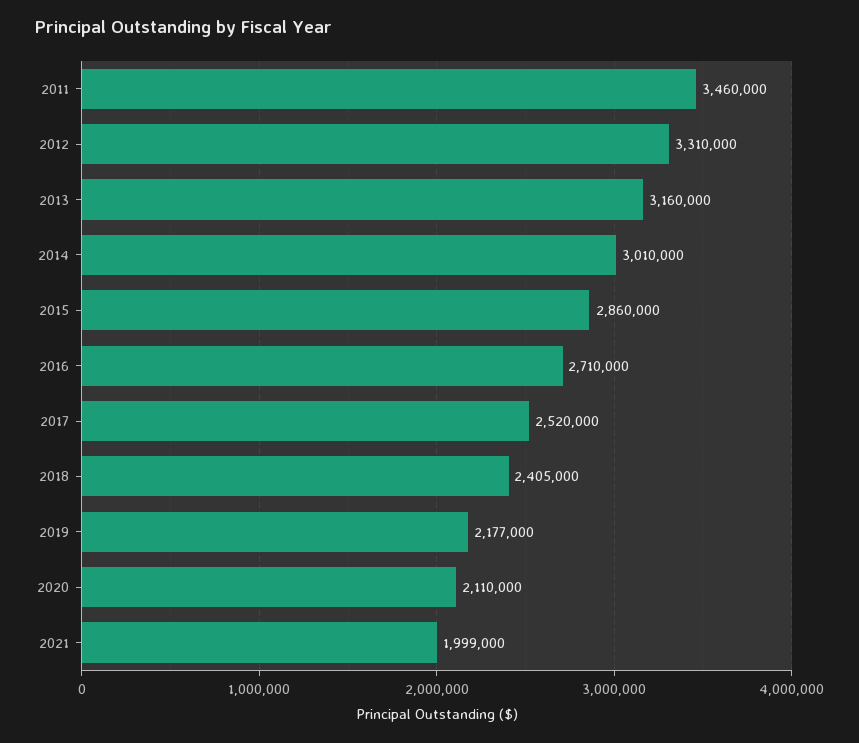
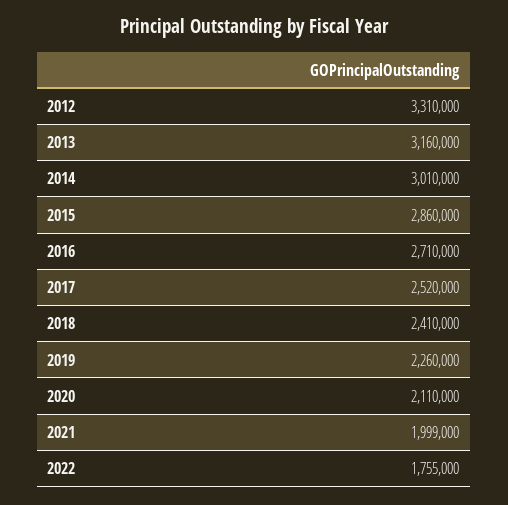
2011: 3460000 -> none
2018: 2405000 -> 2410000
2019: 2177000 -> 2260000
2022: none -> 1755000

